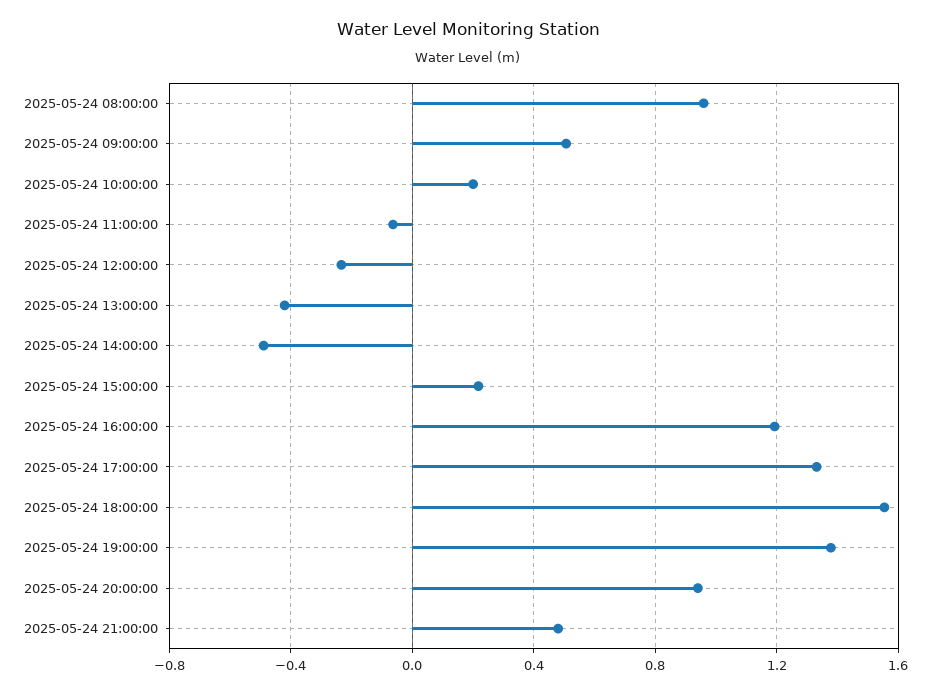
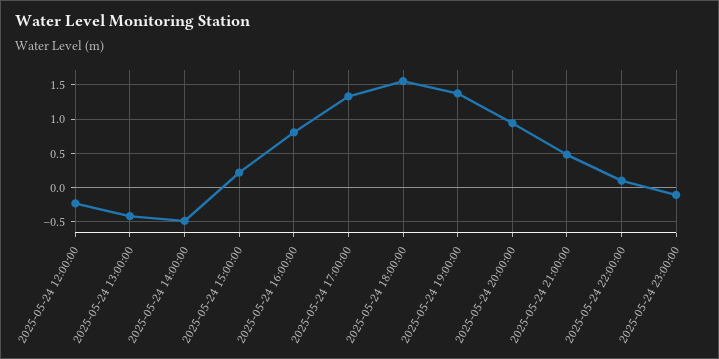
2025-05-24 08:00:00: 0.95 -> none
2025-05-24 09:00:00: 0.5 -> none
2025-05-24 10:00:00: 0.2 -> none
2025-05-24 11:00:00: -0.05 -> none
2025-05-24 16:00:00: 1.2 -> 0.8
2025-05-24 22:00:00: none -> 0.1
2025-05-24 23:00:00: none -> -0.1

